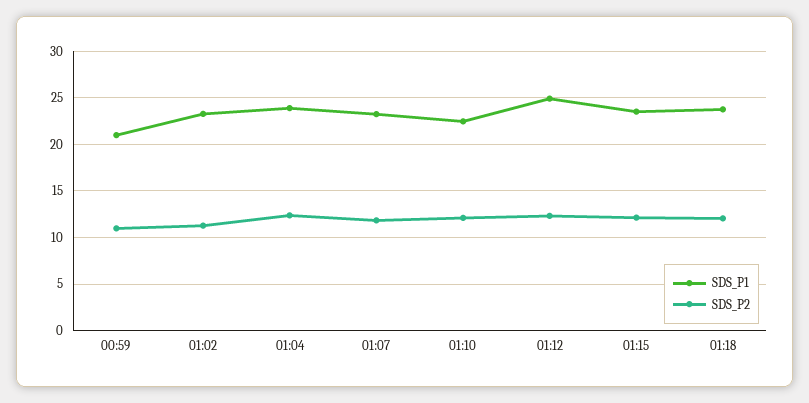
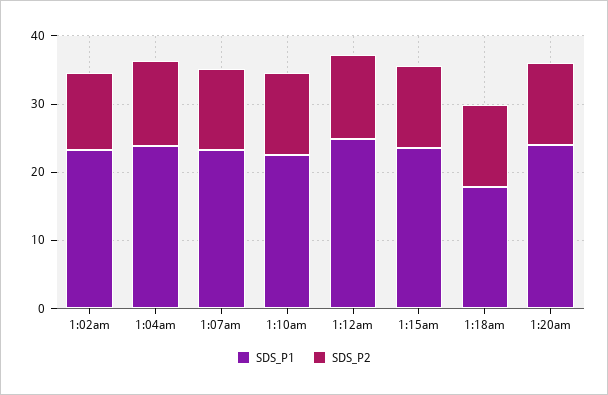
SDS_P1, 00:59: 21 -> none
SDS_P2, 00:59: 11 -> none
SDS_P1, 01:18: 24 -> 18
SDS_P1, 1:20am: none -> 24
SDS_P2, 1:20am: none -> 12

